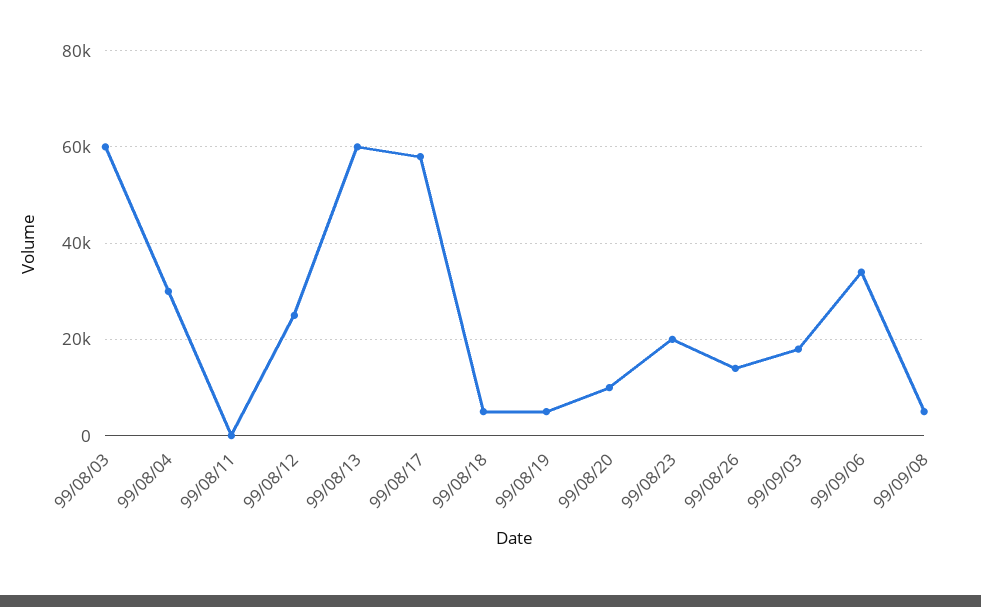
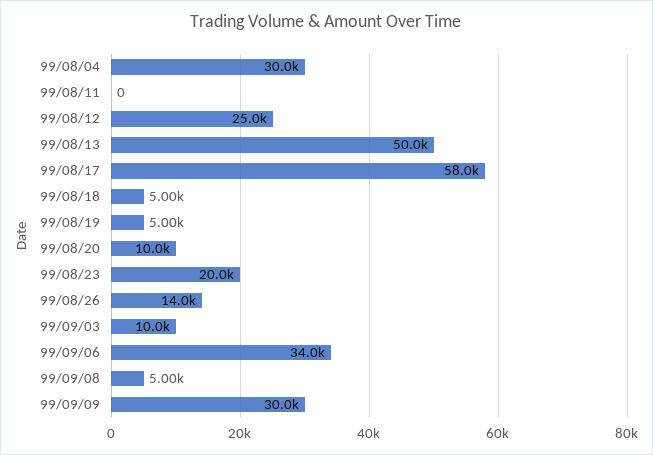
99/08/03: 60000 -> none
99/08/13: 60000 -> 50000
99/09/03: 18000 -> 10000
99/09/09: none -> 30000

